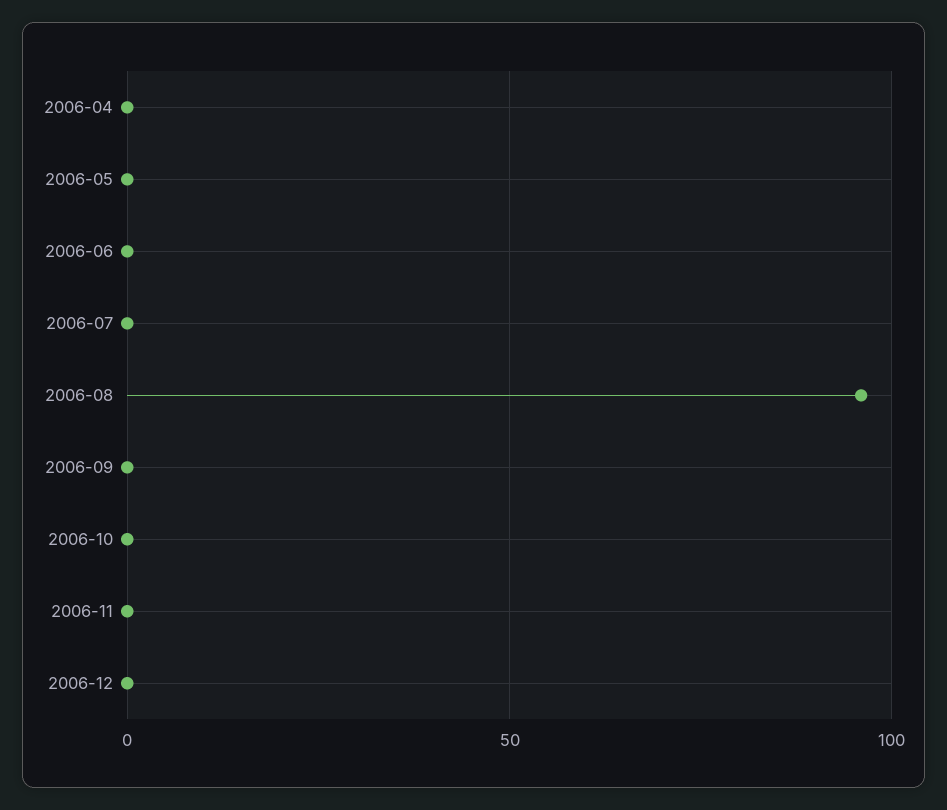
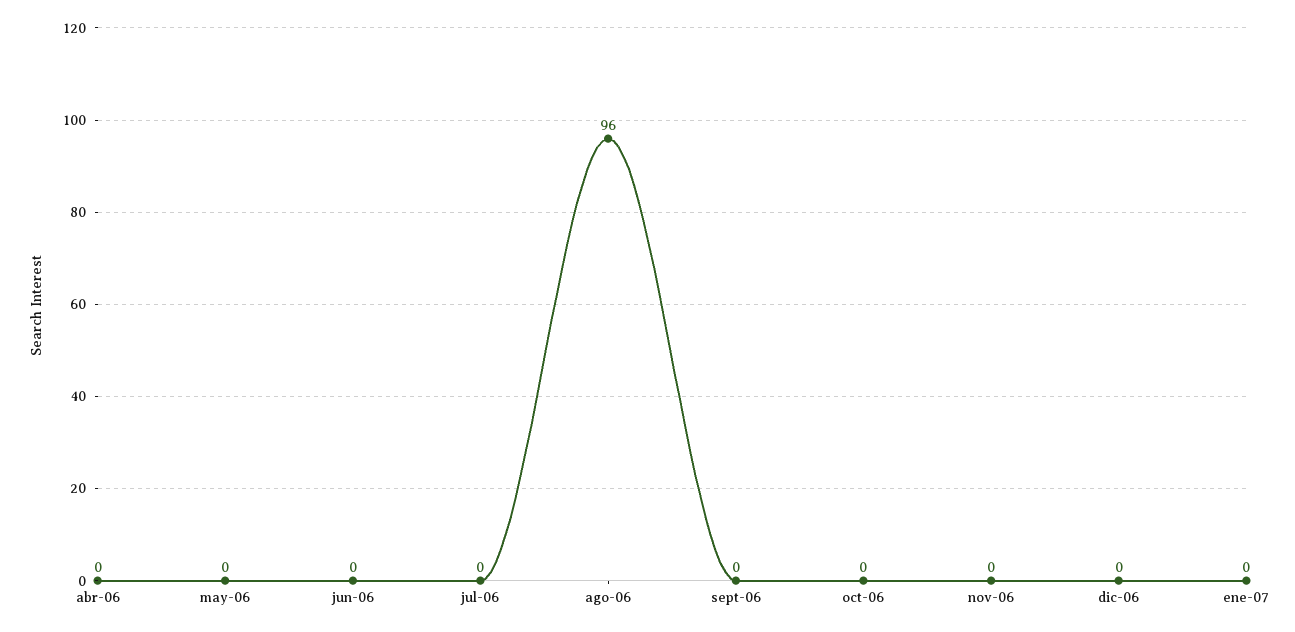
ene-07: none -> 0

